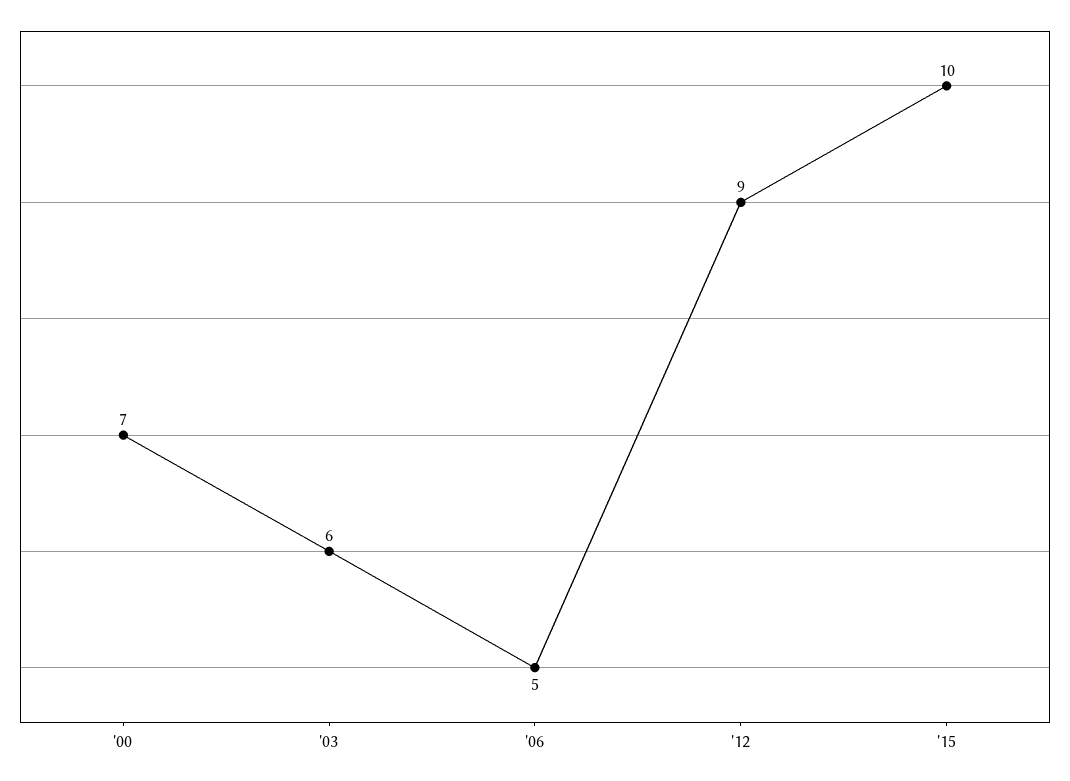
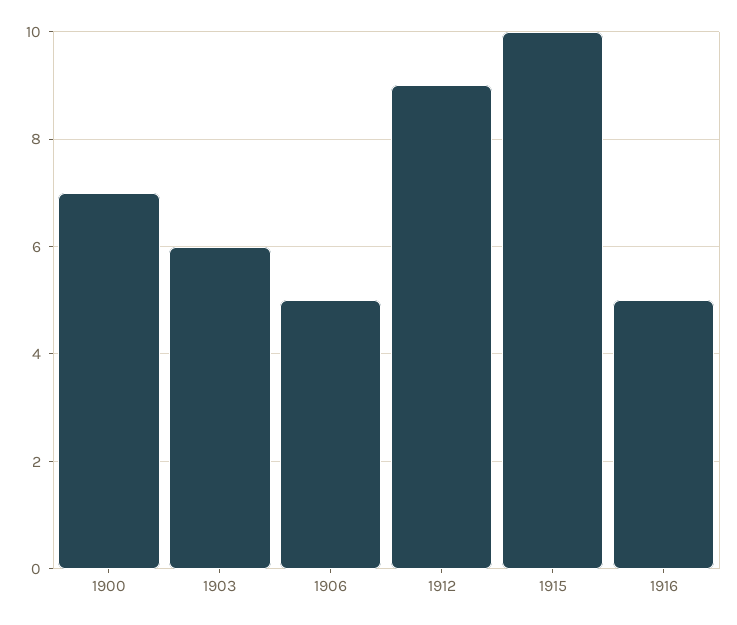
1916: none -> 5

